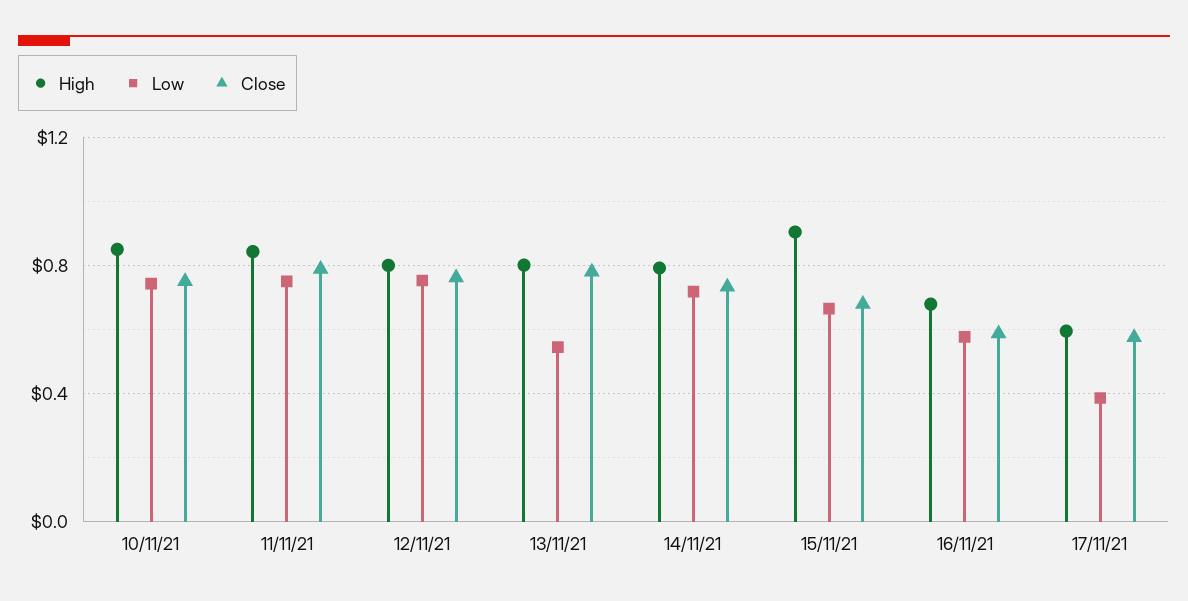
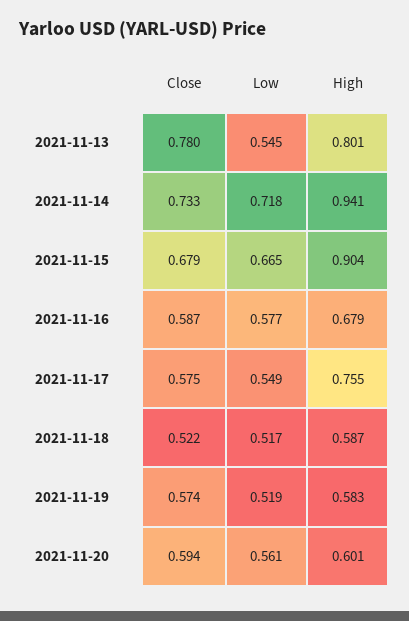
High, 10/11/21: 0.85 -> none
Low, 10/11/21: 0.75 -> none
Close, 10/11/21: 0.75 -> none
High, 11/11/21: 0.85 -> none
Low, 11/11/21: 0.75 -> none
Close, 11/11/21: 0.8 -> none
High, 12/11/21: 0.8 -> none
Low, 12/11/21: 0.75 -> none
Close, 12/11/21: 0.75 -> none
High, 14/11/21: 0.8 -> 0.941
High, 17/11/21: 0.6 -> 0.755
Low, 17/11/21: 0.4 -> 0.549
Close, 2021-11-18: none -> 0.522
Low, 2021-11-18: none -> 0.517
High, 2021-11-18: none -> 0.587
Close, 2021-11-19: none -> 0.574
Low, 2021-11-19: none -> 0.519
High, 2021-11-19: none -> 0.583
Close, 2021-11-20: none -> 0.594
Low, 2021-11-20: none -> 0.561
High, 2021-11-20: none -> 0.601

